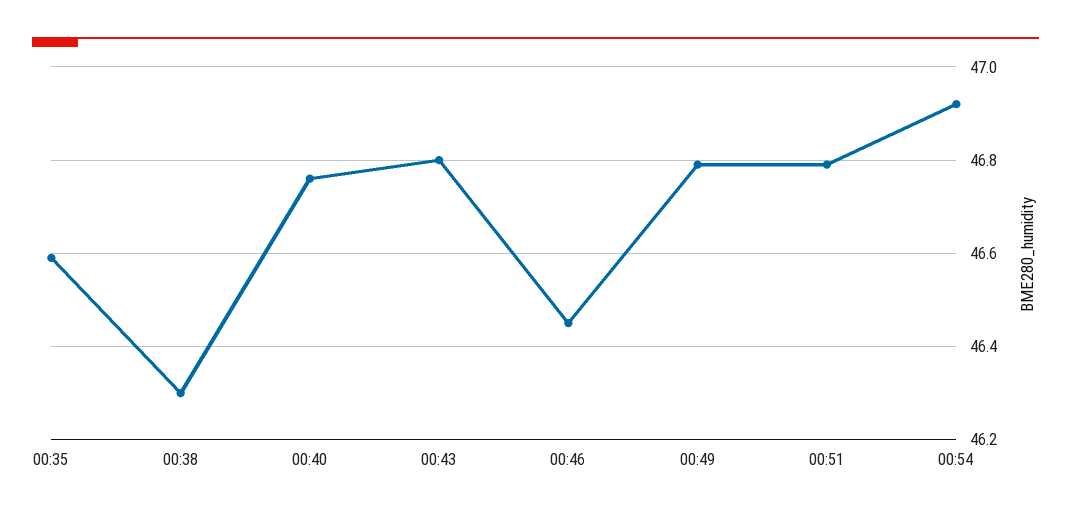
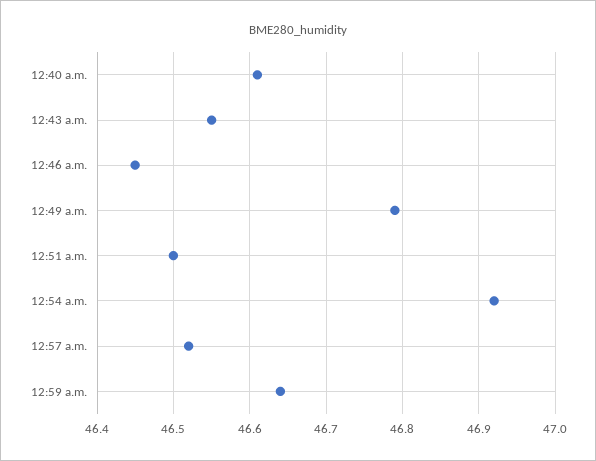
00:35: 46.6 -> none
00:38: 46.3 -> none
00:40: 46.75 -> 46.61
00:43: 46.8 -> 46.55
00:51: 46.8 -> 46.5
12:57 a.m.: none -> 46.52
12:59 a.m.: none -> 46.64

